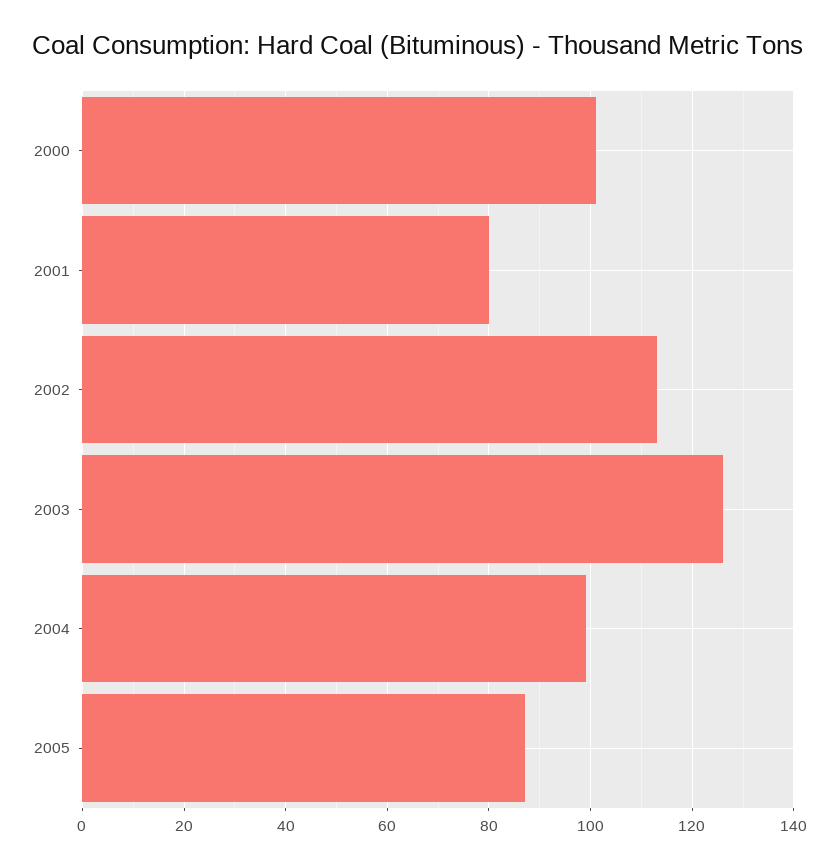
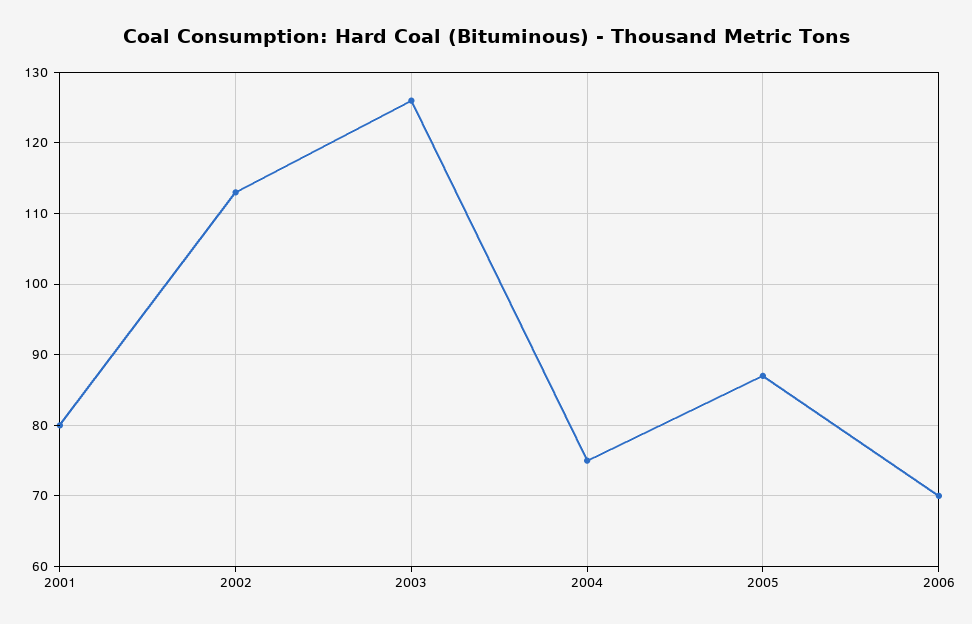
2000: 100 -> none
2004: 100 -> 75
2006: none -> 70

